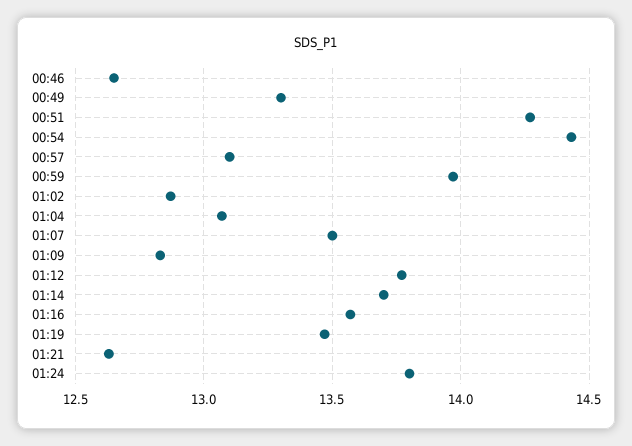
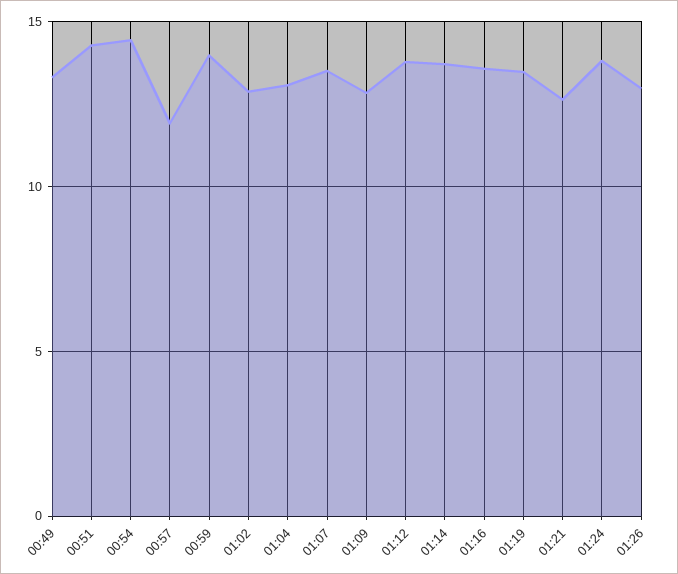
00:46: 12.65 -> none
00:57: 13.1 -> 12
01:26: none -> 13

